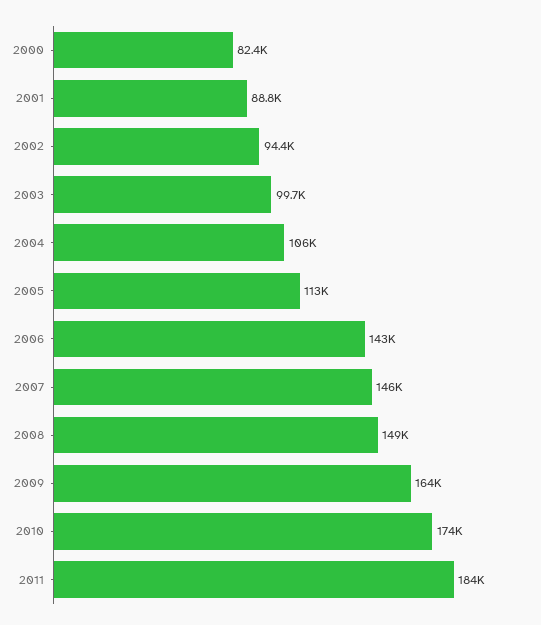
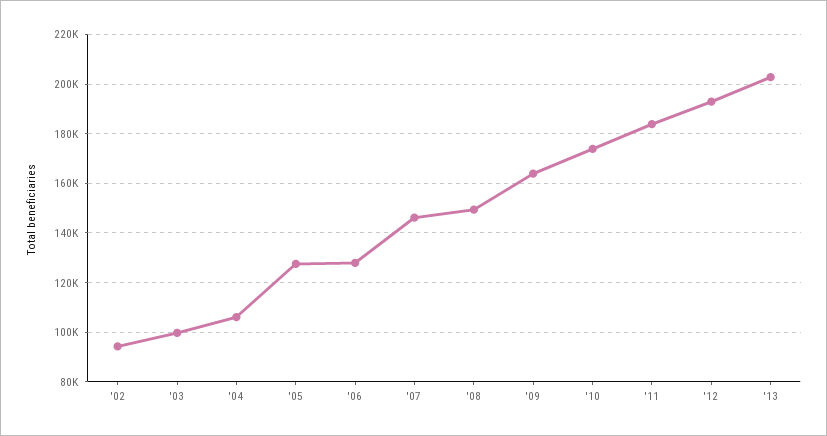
2000: 82400 -> none
2001: 88800 -> none
2005: 113000 -> 127500
2006: 143000 -> 127500
'12: none -> 192500
'13: none -> 202500

